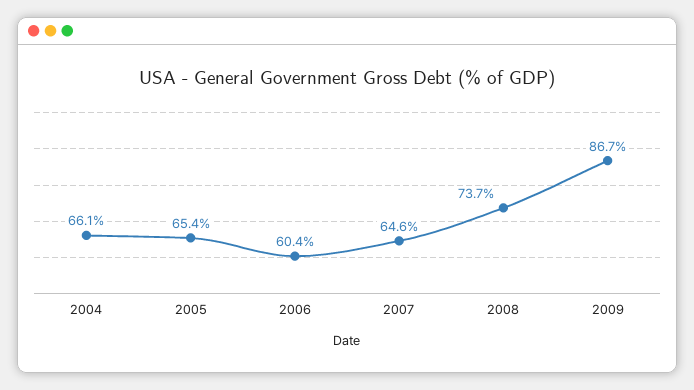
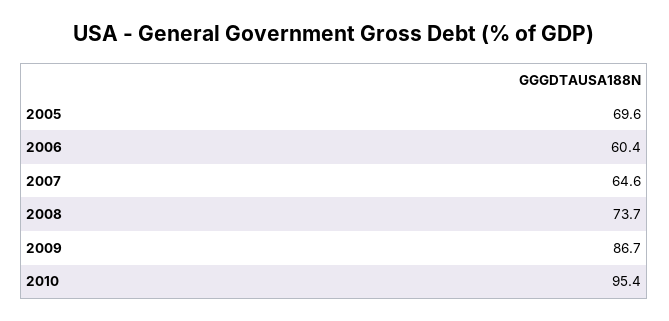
2004: 66.1 -> none
2005: 65.4 -> 69.6
2010: none -> 95.4

